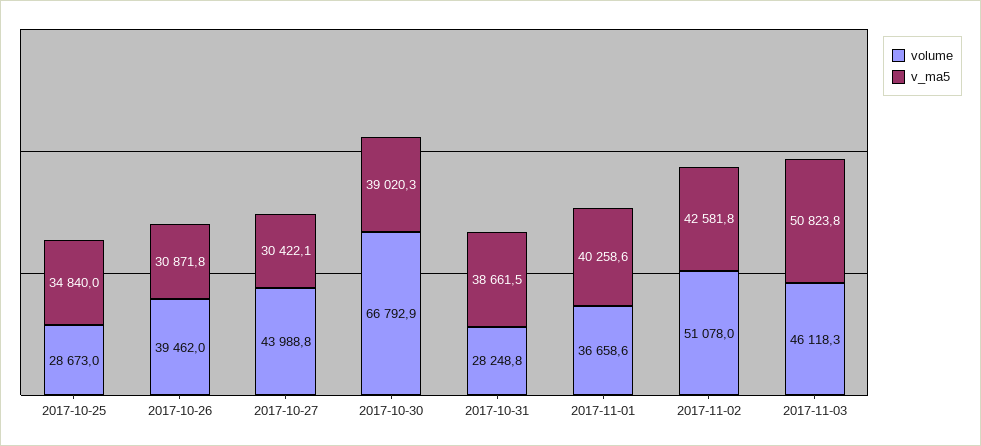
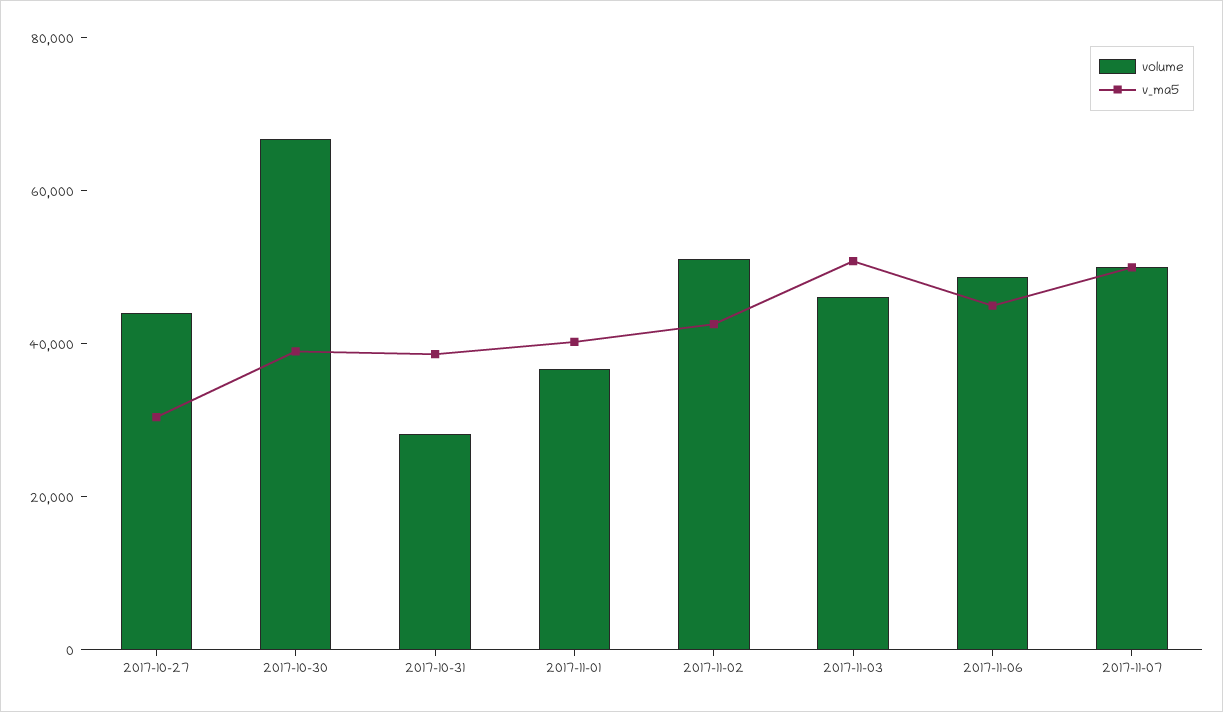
volume, 2017-10-25: 28673 -> none
v_ma5, 2017-10-25: 34840 -> none
volume, 2017-10-26: 39462 -> none
v_ma5, 2017-10-26: 30871.8 -> none
volume, 2017-11-06: none -> 50000
v_ma5, 2017-11-06: none -> 45000
volume, 2017-11-07: none -> 50000
v_ma5, 2017-11-07: none -> 50000

